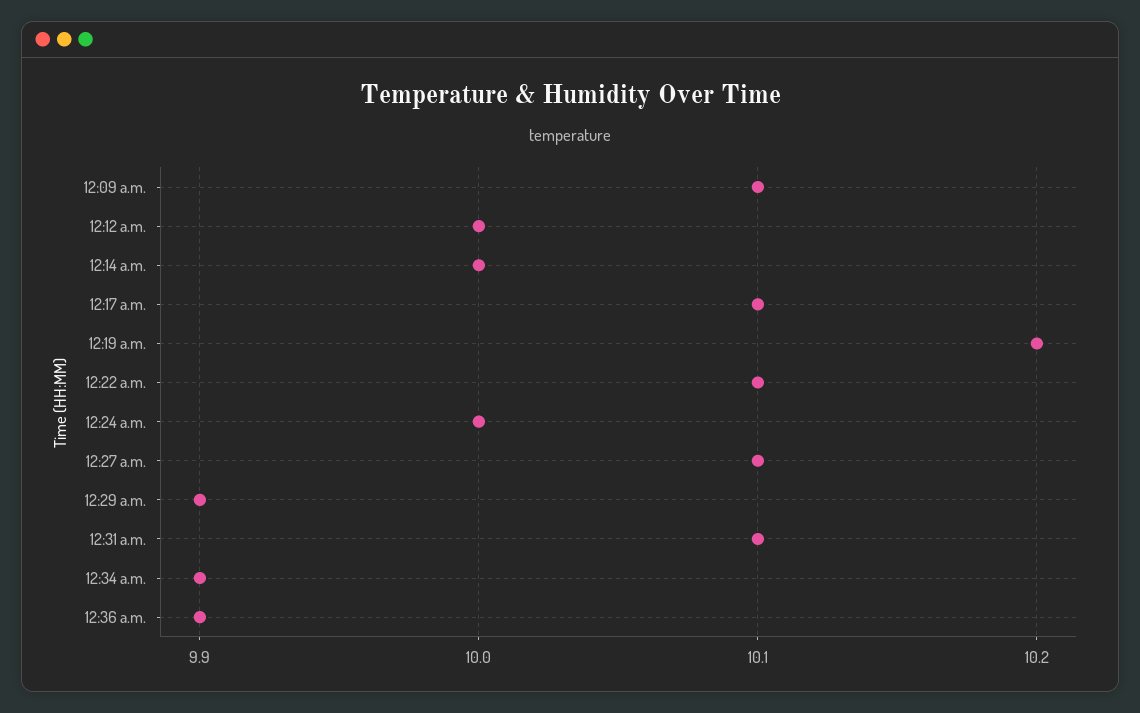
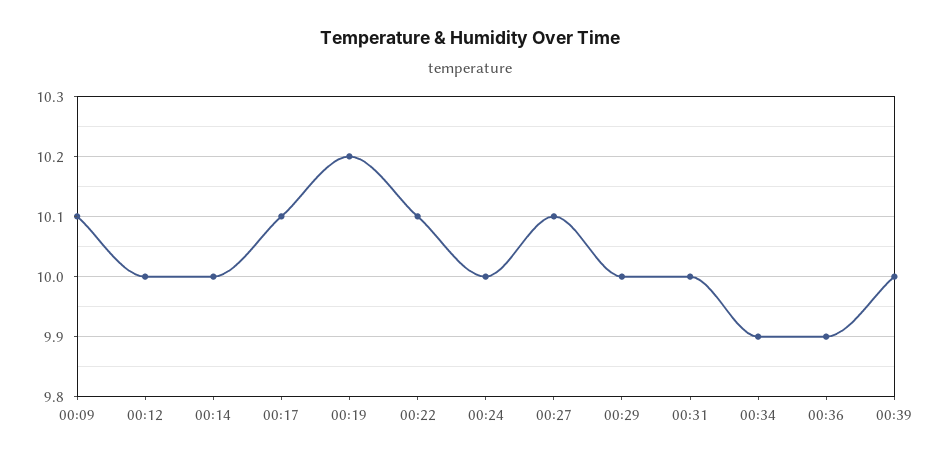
12:29 a.m.: 9.9 -> 10
12:31 a.m.: 10.1 -> 10
00:39: none -> 10

